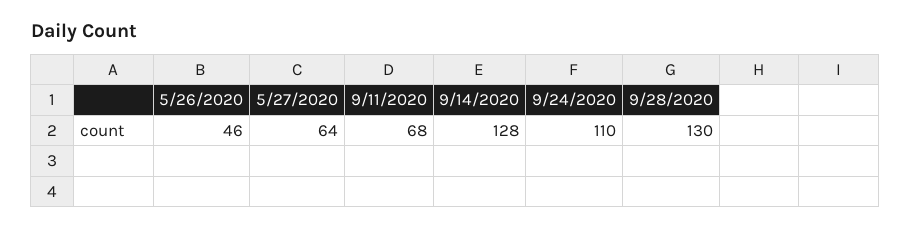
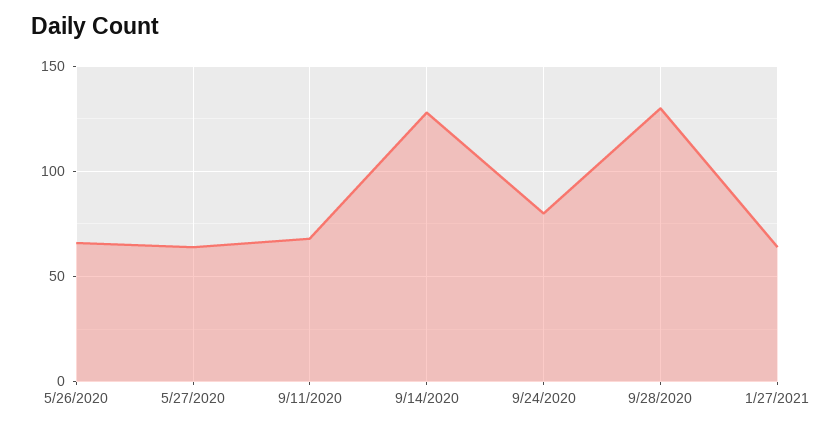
5/26/2020: 46 -> 65
9/24/2020: 110 -> 80
1/27/2021: none -> 65

